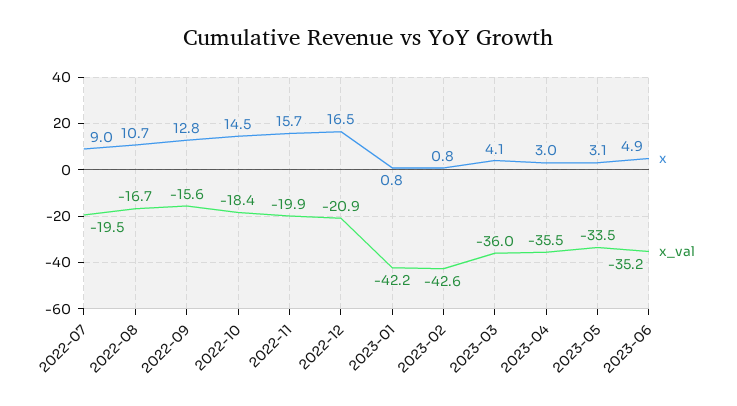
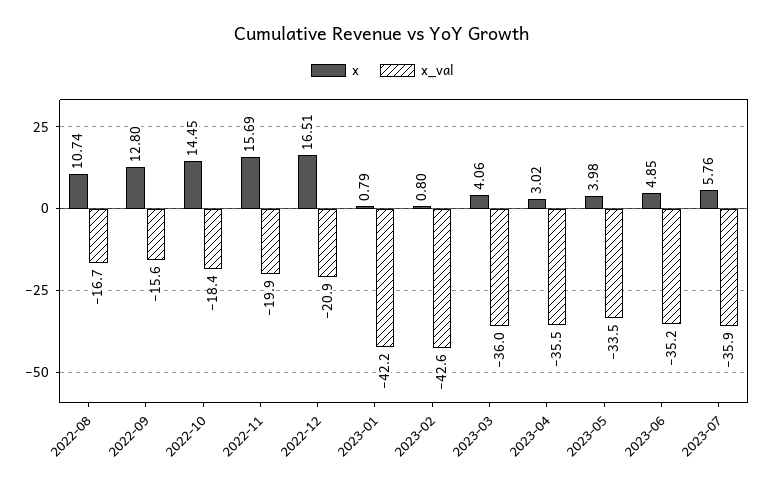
x, 2022-07: 9 -> none
x_val, 2022-07: -19.5 -> none
x, 2023-05: 3.1 -> 3.98
x, 2023-07: none -> 5.76
x_val, 2023-07: none -> -35.9

